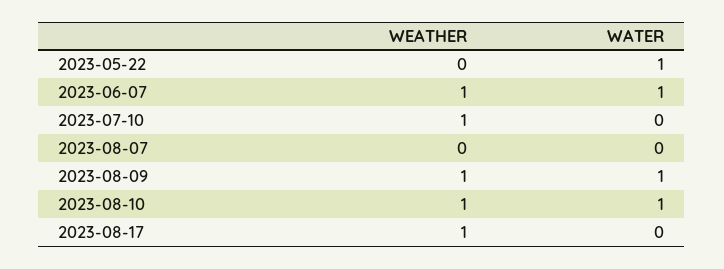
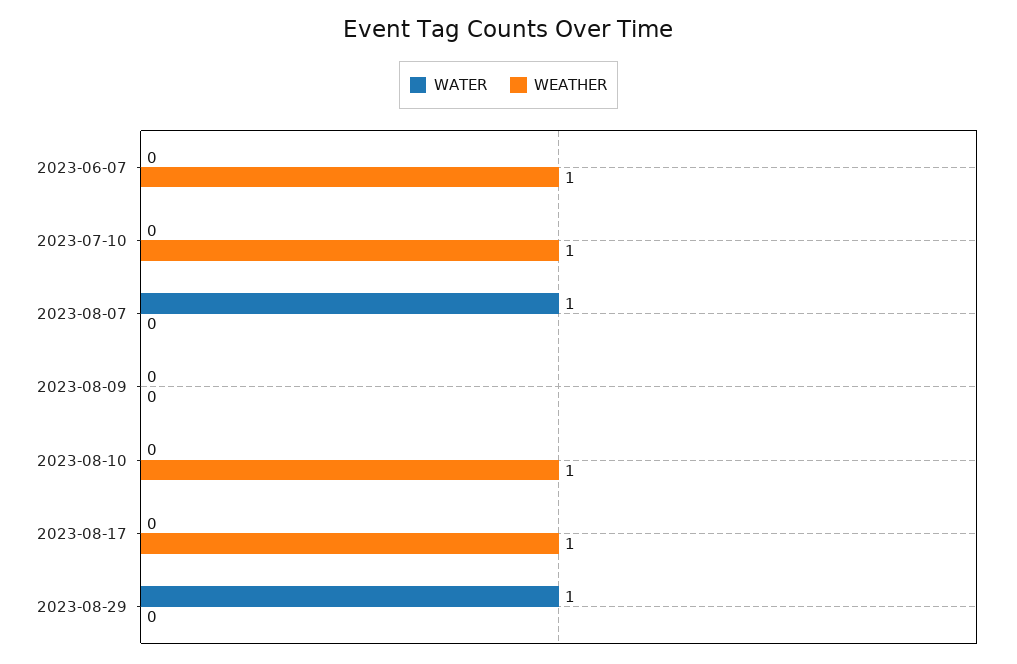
WEATHER, 2023-05-22: 0 -> none
WATER, 2023-05-22: 1 -> none
WATER, 2023-06-07: 1 -> 0
WATER, 2023-08-07: 0 -> 1
WEATHER, 2023-08-09: 1 -> 0
WATER, 2023-08-09: 1 -> 0
WATER, 2023-08-10: 1 -> 0
WATER, 2023-08-29: none -> 1
WEATHER, 2023-08-29: none -> 0

